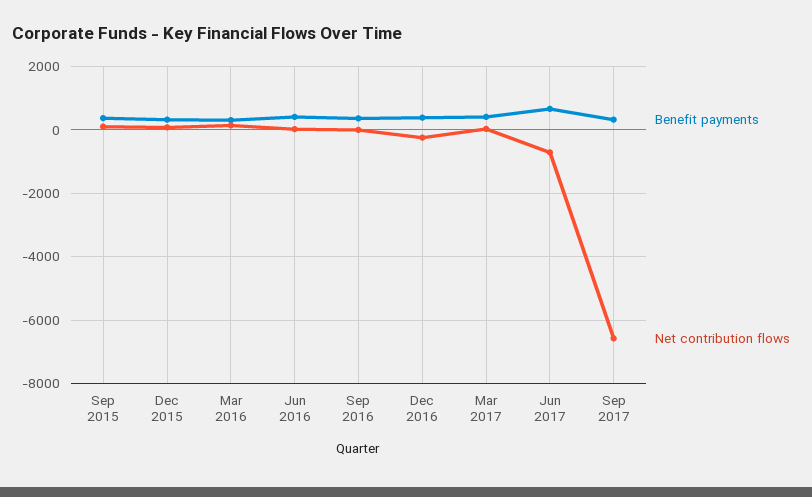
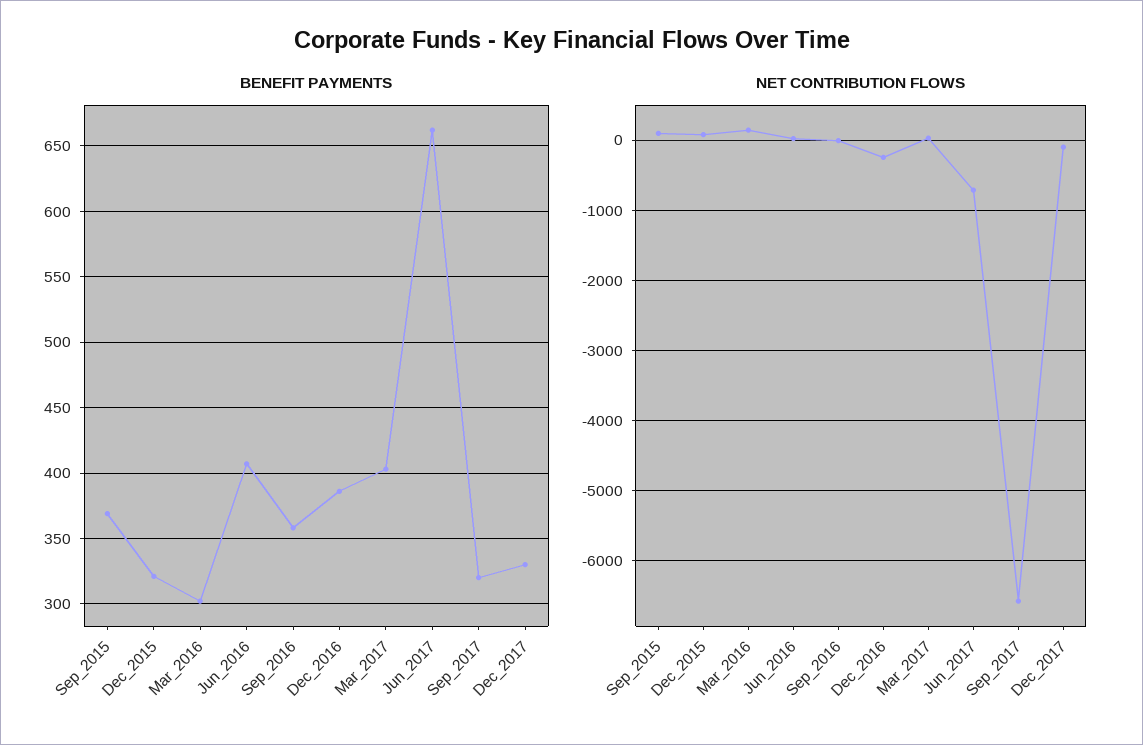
Benefit payments, Dec_2017: none -> 330
Net contribution flows, Dec_2017: none -> -100

